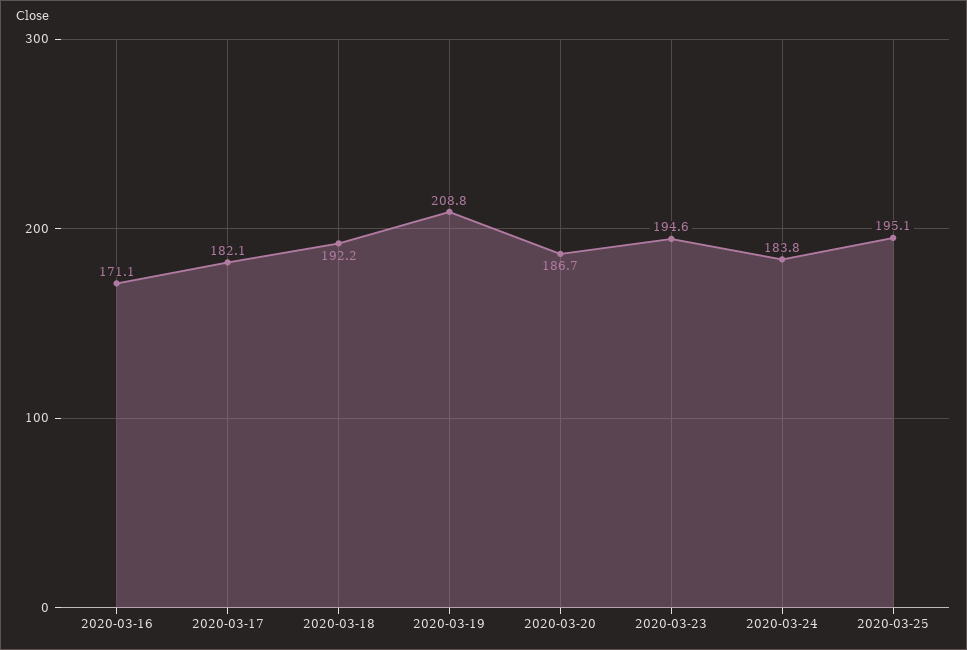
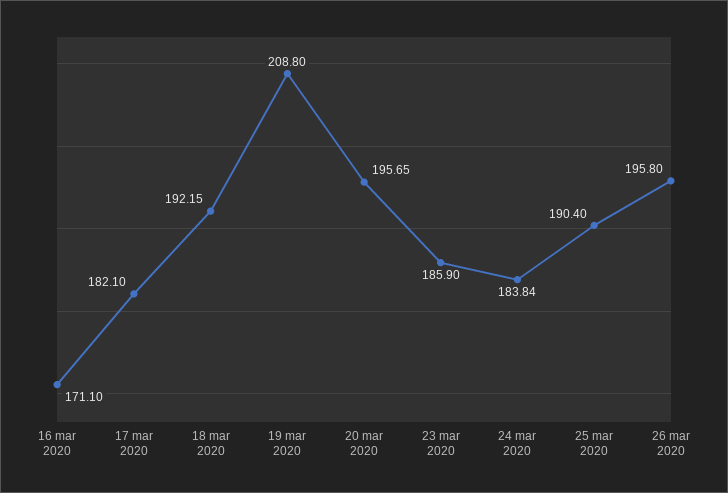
2020-03-20: 186.7 -> 195.65
2020-03-23: 194.6 -> 185.9
2020-03-25: 195.1 -> 190.4
26 mar 2020: none -> 195.8

